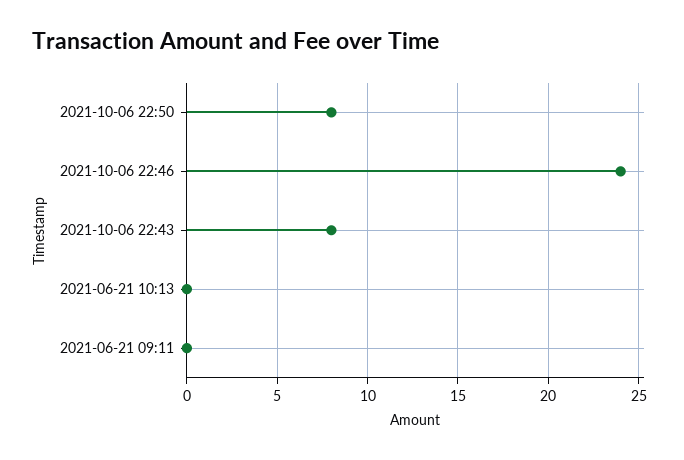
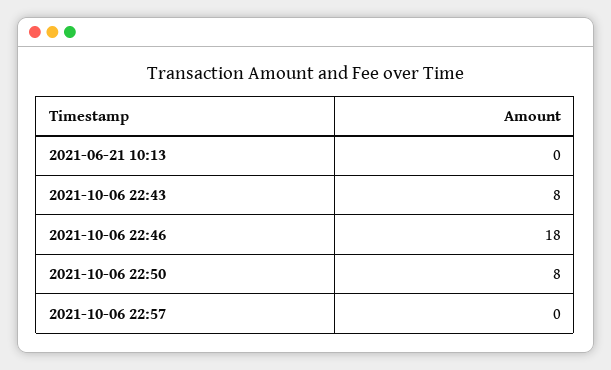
2021-10-06 22:46: 24 -> 18
2021-06-21 09:11: 0 -> none
2021-10-06 22:57: none -> 0

